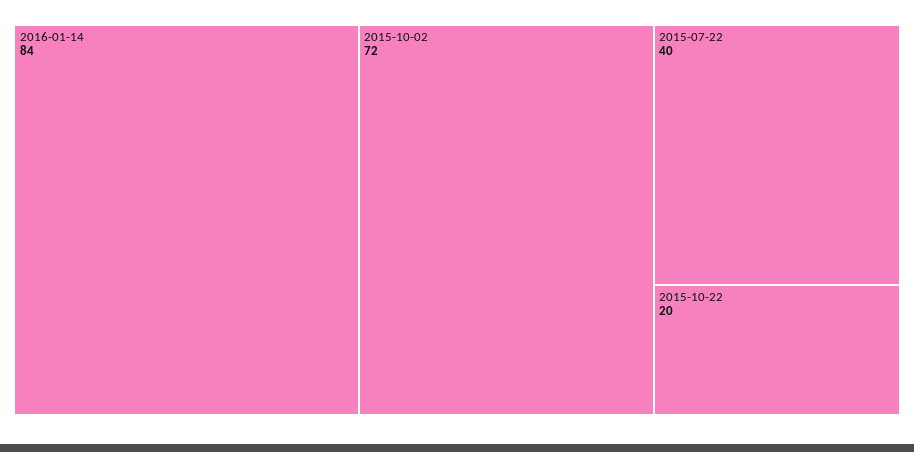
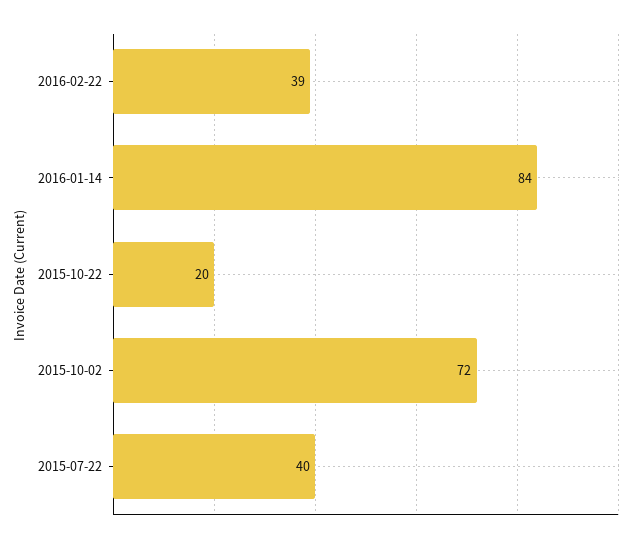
2016-02-22: none -> 39

